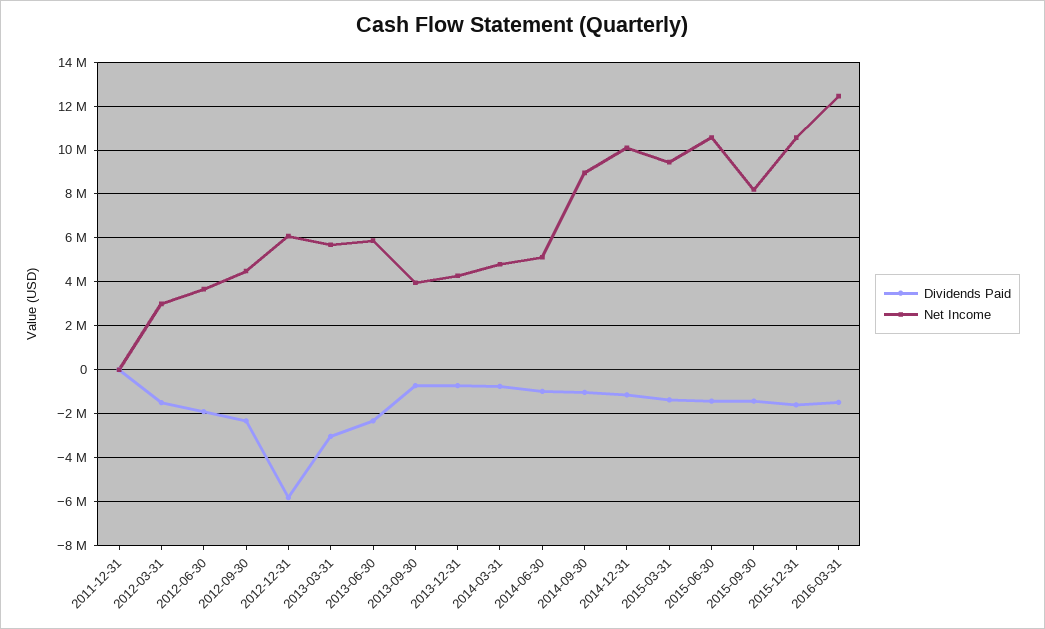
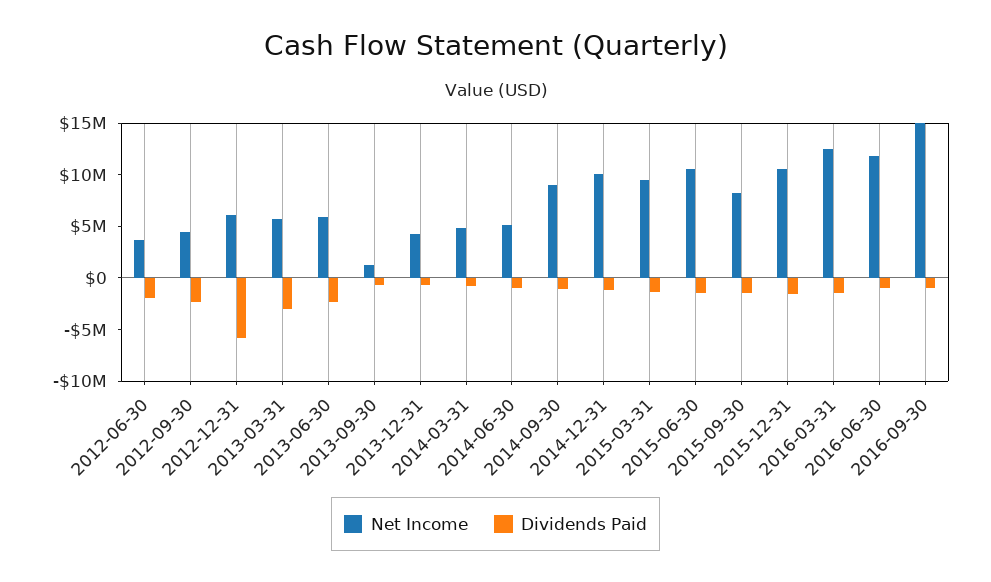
Dividends Paid, 2011-12-31: 0 -> none
Net Income, 2011-12-31: 0 -> none
Dividends Paid, 2012-03-31: -1500000 -> none
Net Income, 2012-03-31: 3000000 -> none
Net Income, 2013-09-30: 4000000 -> 1000000
Net Income, 2016-06-30: none -> 12000000
Dividends Paid, 2016-06-30: none -> -1000000
Net Income, 2016-09-30: none -> 15000000
Dividends Paid, 2016-09-30: none -> -1000000

